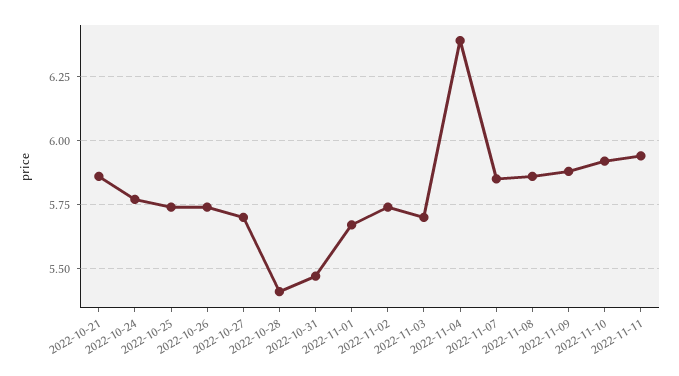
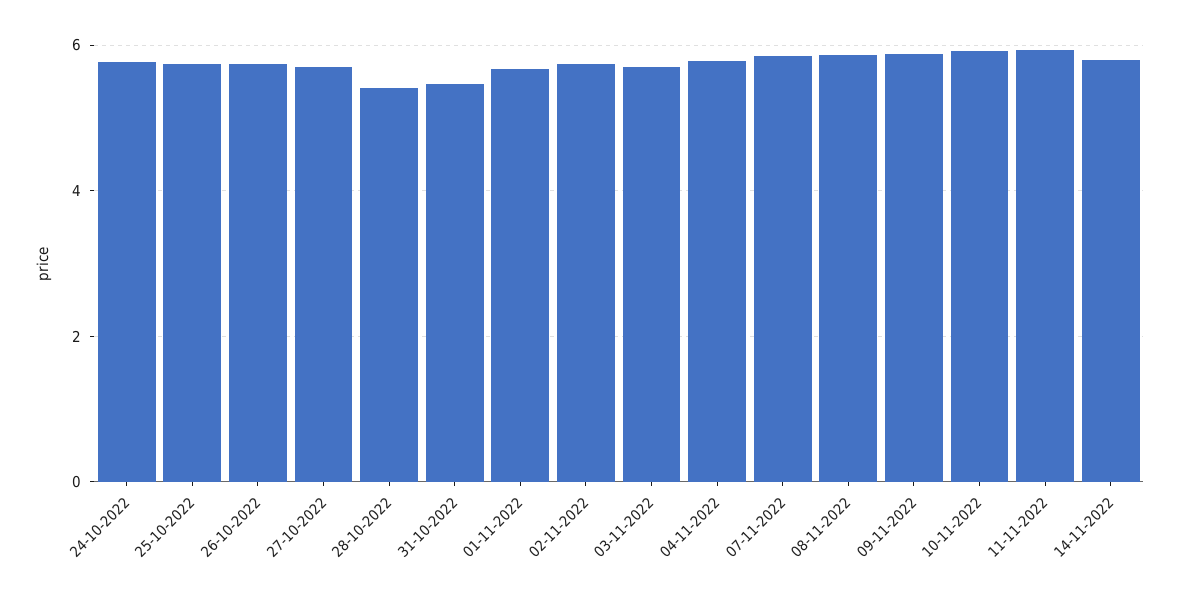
2022-10-21: 5.85 -> none
2022-11-04: 6.4 -> 5.8
14-11-2022: none -> 5.8

